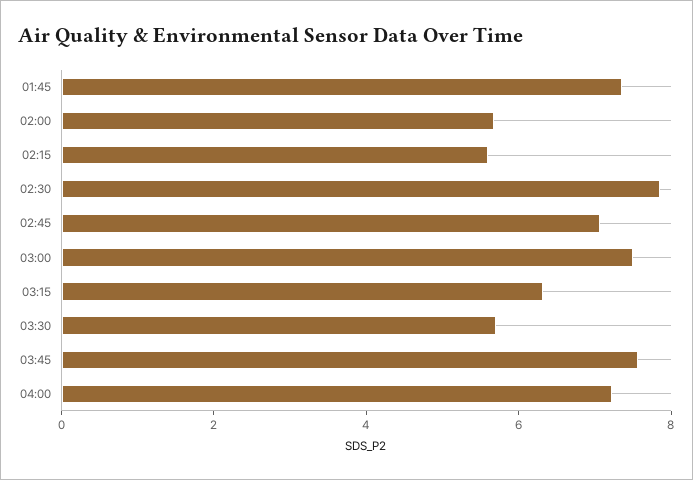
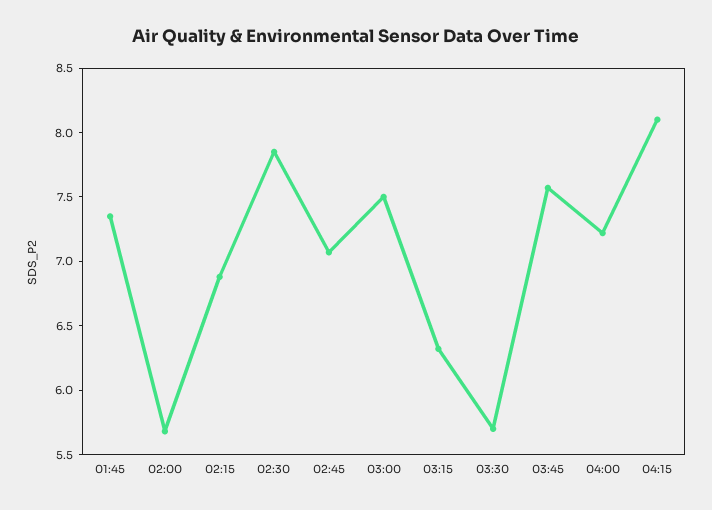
02:15: 5.5 -> 6.9
04:15: none -> 8.1

